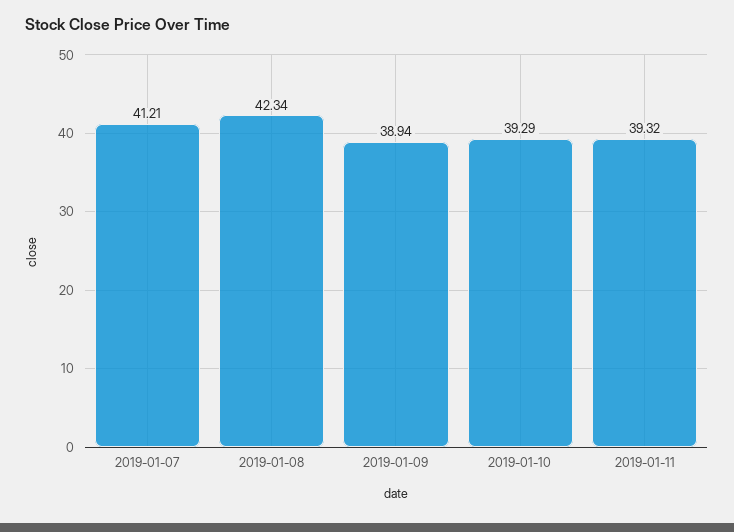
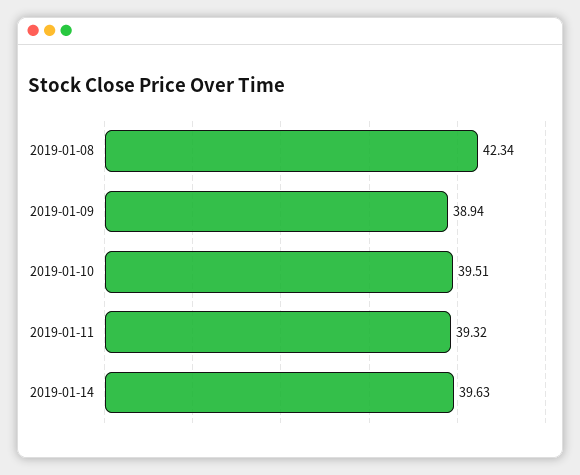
2019-01-07: 41.21 -> none
2019-01-10: 39.29 -> 39.51
2019-01-14: none -> 39.63

